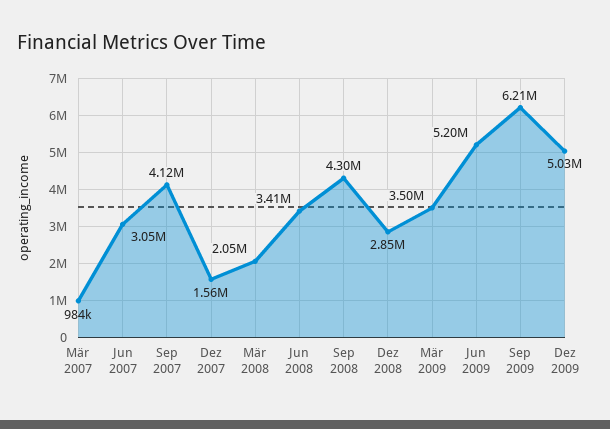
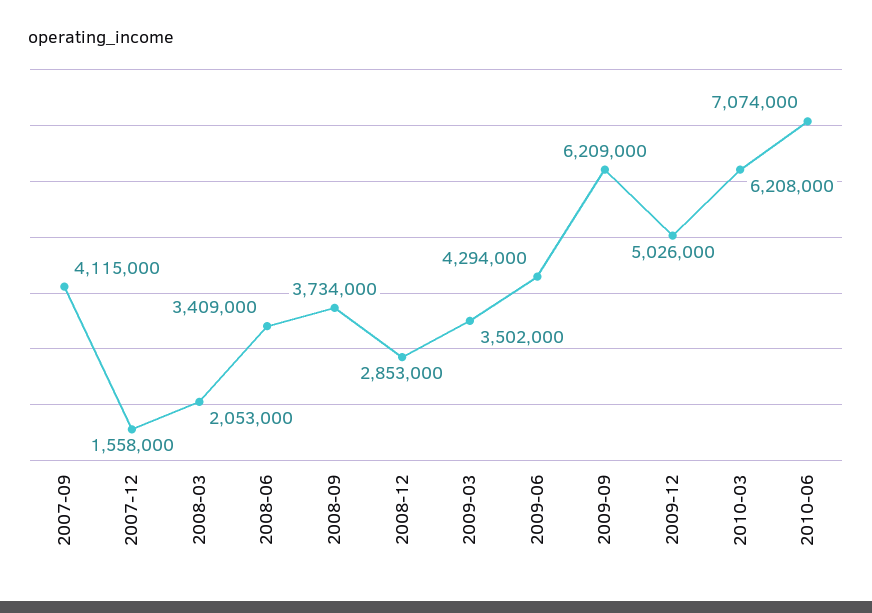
Mär 2007: 984000 -> none
Jun 2007: 3050000 -> none
Sep 2008: 4300000 -> 3734000
Jun 2009: 5200000 -> 4294000
2010-03: none -> 6208000
2010-06: none -> 7074000

